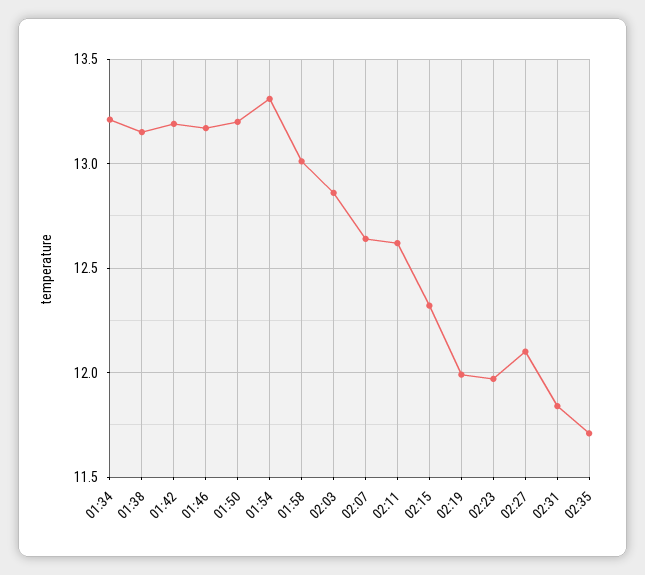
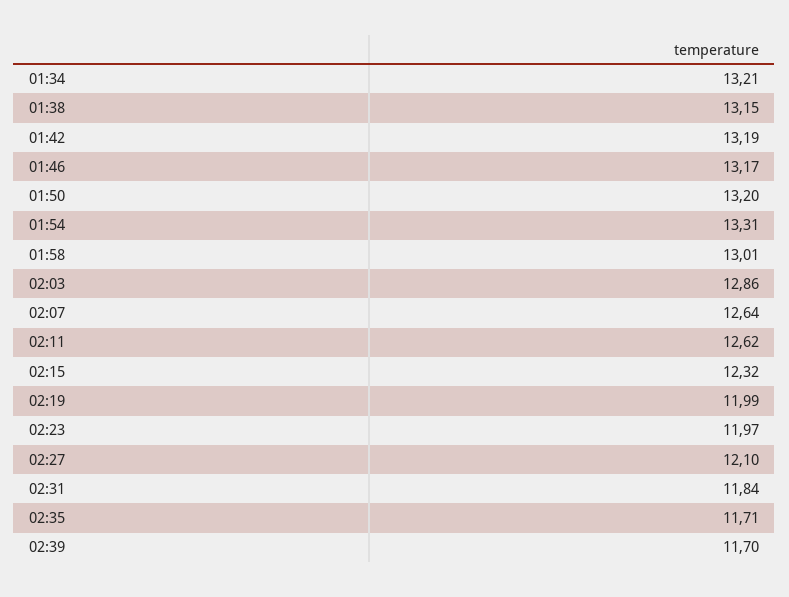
02:39: none -> 11.7

